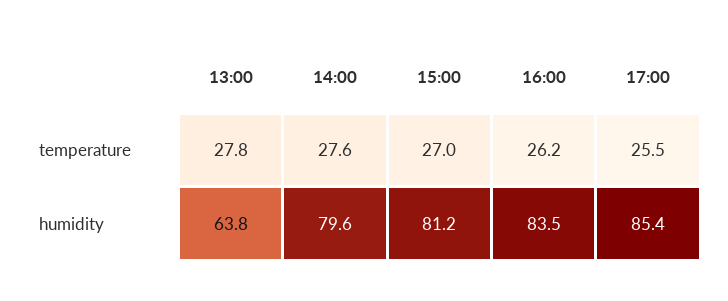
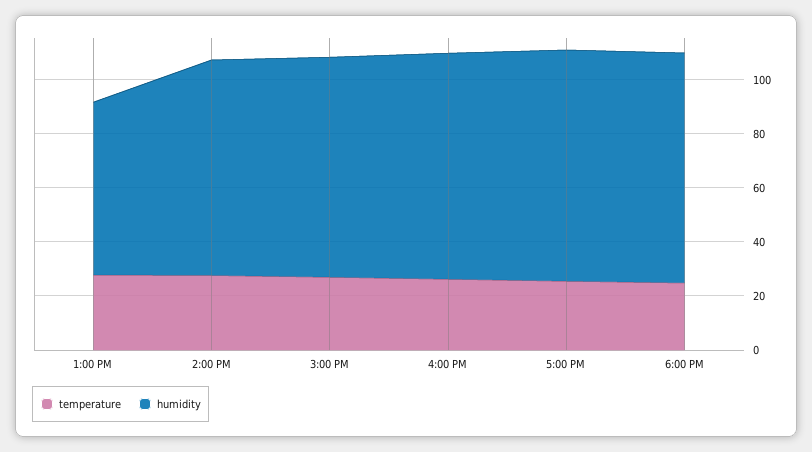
temperature, 6:00 PM: none -> 25
humidity, 6:00 PM: none -> 85

